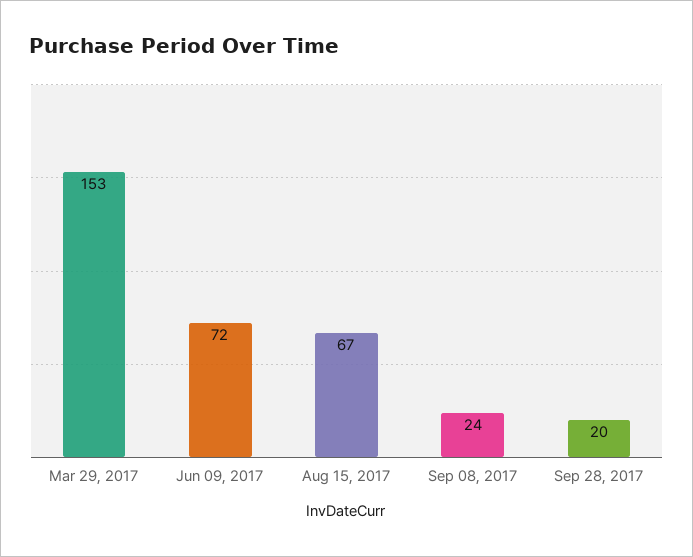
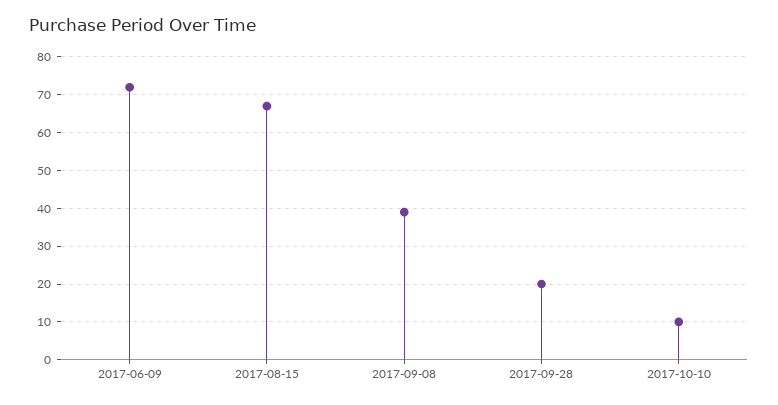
Mar 29, 2017: 153 -> none
Sep 08, 2017: 24 -> 40
2017-10-10: none -> 10

